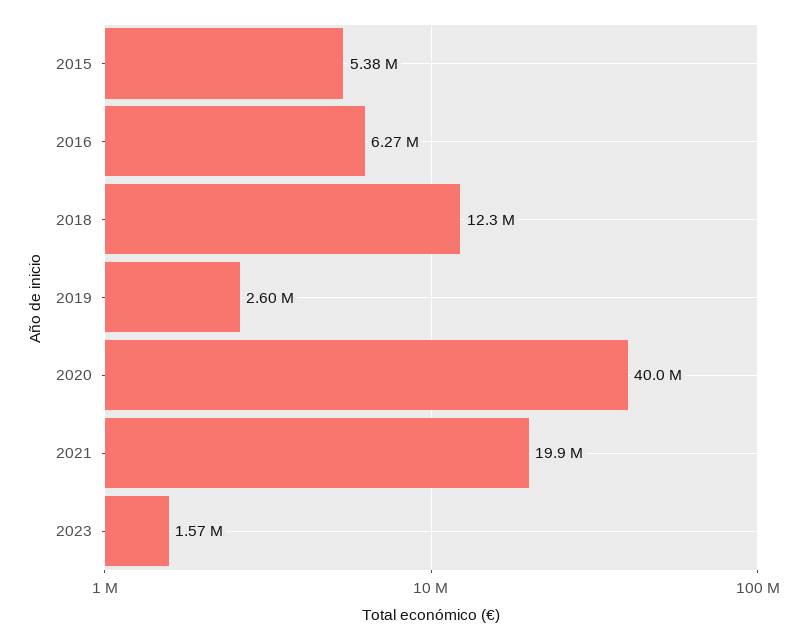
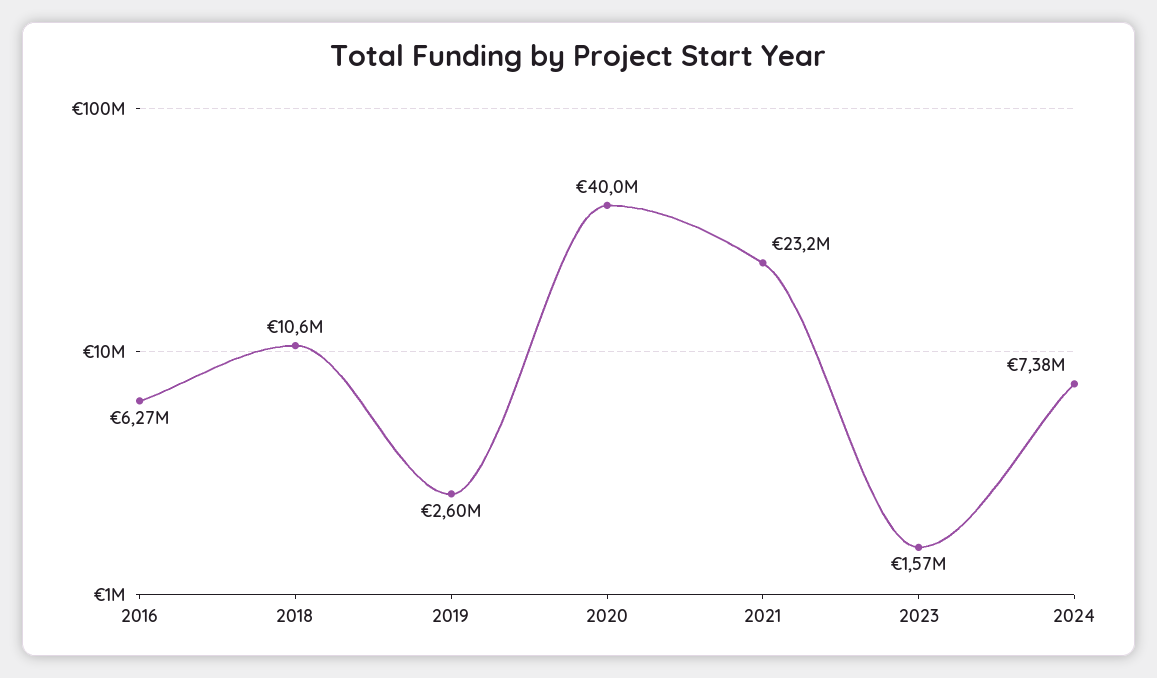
2015: 5380000 -> none
2018: 12300000 -> 10600000
2021: 19900000 -> 23200000
2024: none -> 7380000

